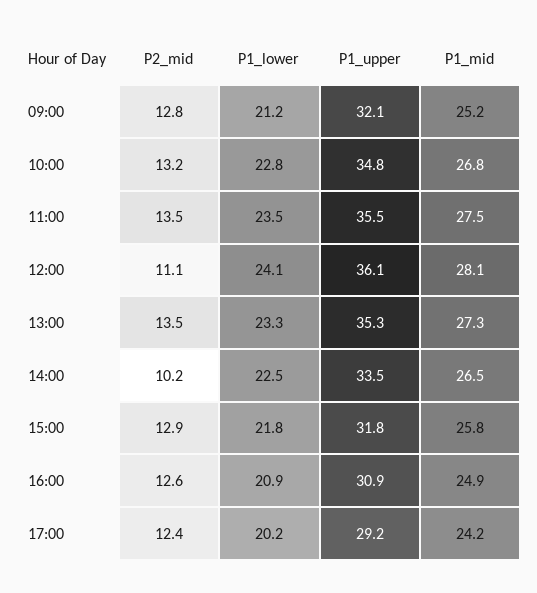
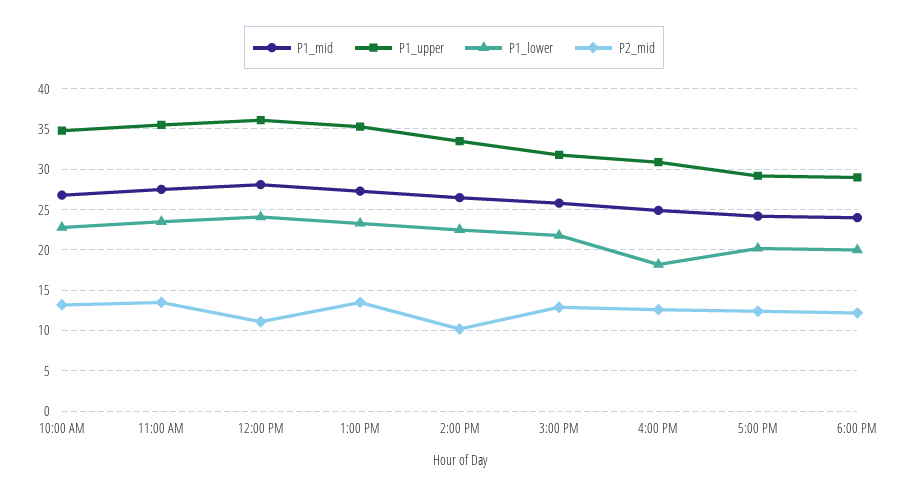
P2_mid, 09:00: 12.8 -> none
P1_lower, 09:00: 21.2 -> none
P1_upper, 09:00: 32.1 -> none
P1_mid, 09:00: 25.2 -> none
P1_lower, 16:00: 20.9 -> 18
P1_mid, 6:00 PM: none -> 24
P1_upper, 6:00 PM: none -> 29
P1_lower, 6:00 PM: none -> 20
P2_mid, 6:00 PM: none -> 12

